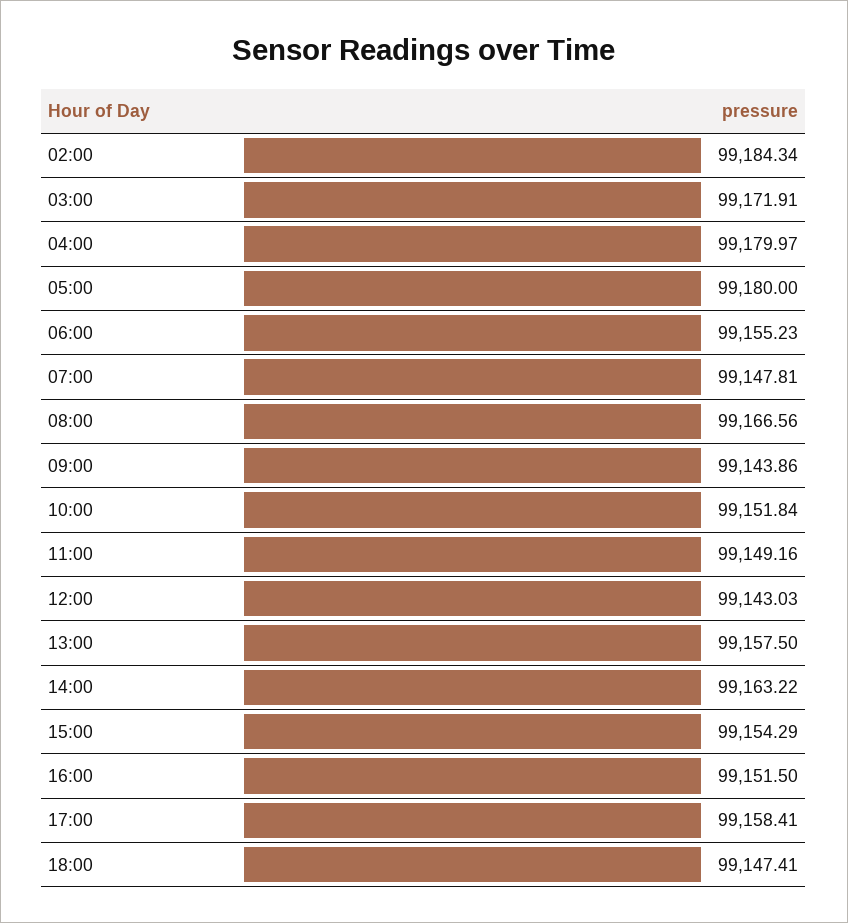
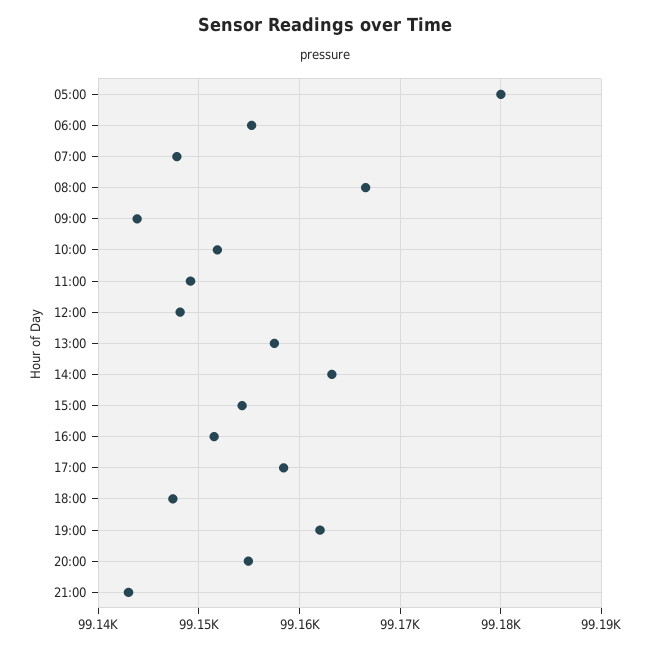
02:00: 99184.34 -> none
03:00: 99171.91 -> none
04:00: 99179.97 -> none
12:00: 99143.03 -> 99148
19:00: none -> 99162
20:00: none -> 99155
21:00: none -> 99143

